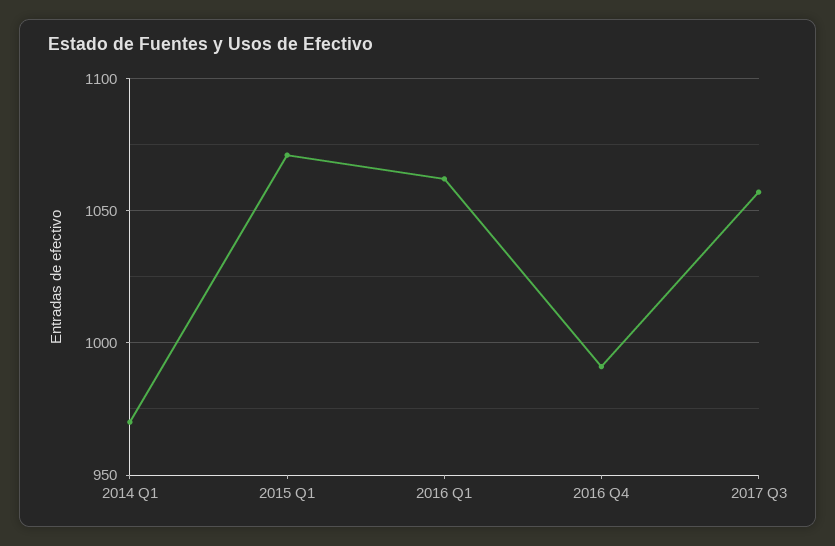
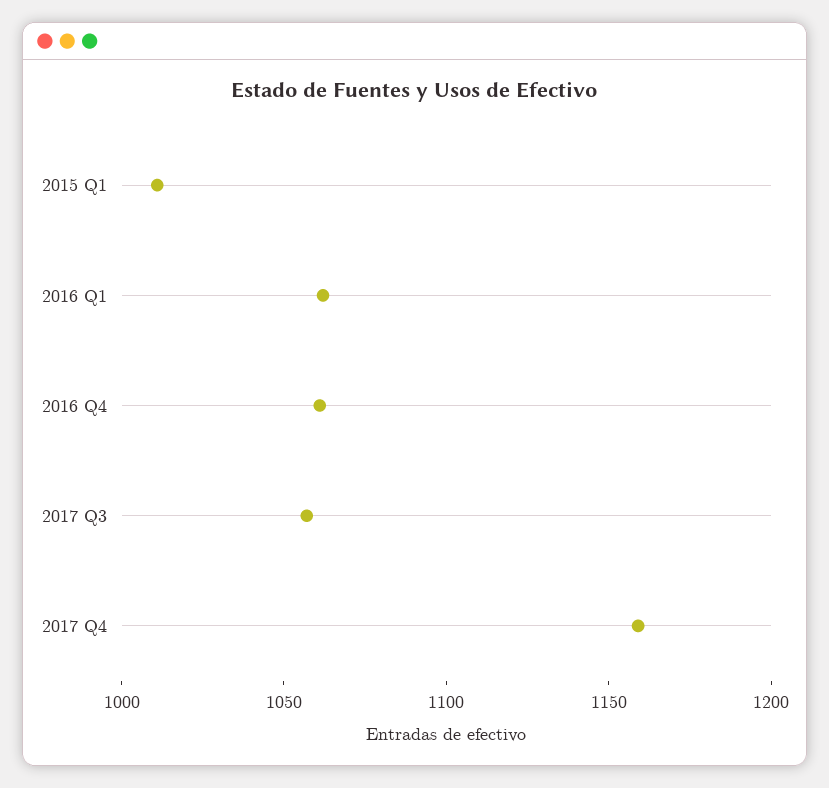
2014 Q1: 970 -> none
2015 Q1: 1070 -> 1010
2016 Q4: 990 -> 1060
2017 Q4: none -> 1160

